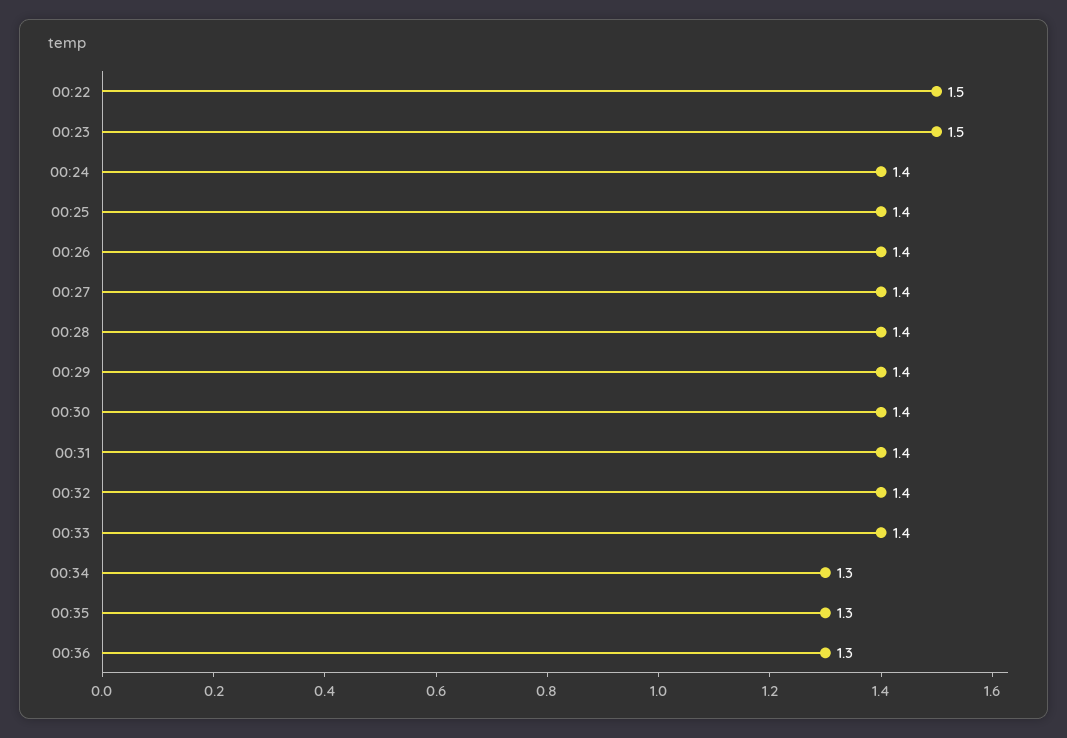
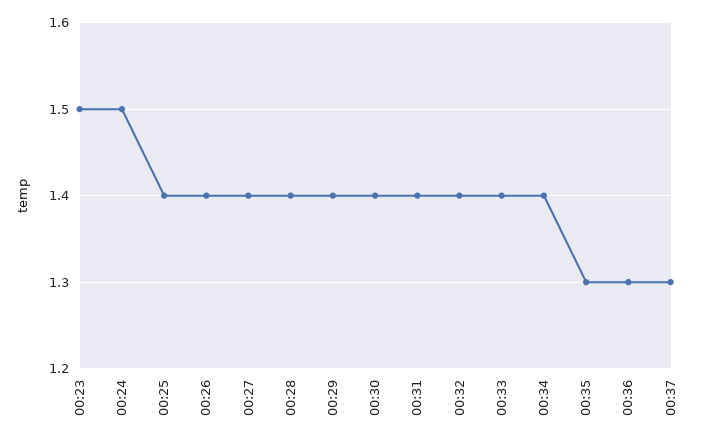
00:22: 1.5 -> none
00:24: 1.4 -> 1.5
00:34: 1.3 -> 1.4
00:37: none -> 1.3

